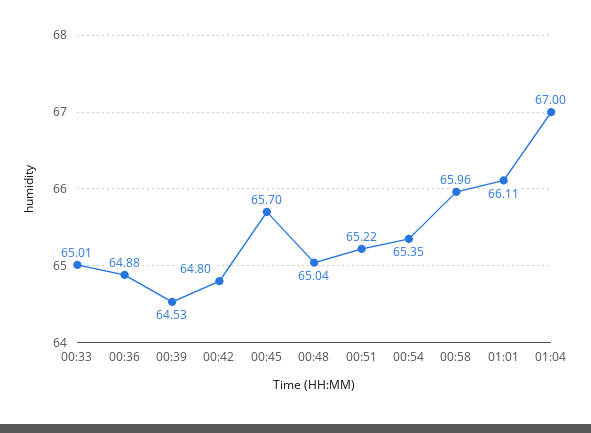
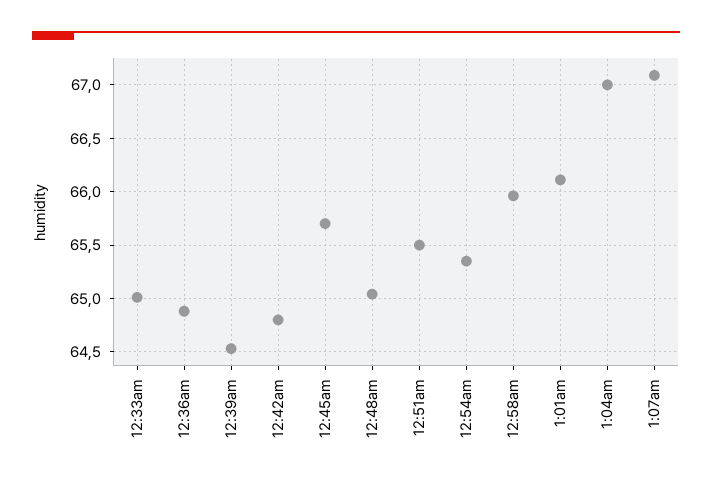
00:51: 65.22 -> 65.5
1:07am: none -> 67.1

